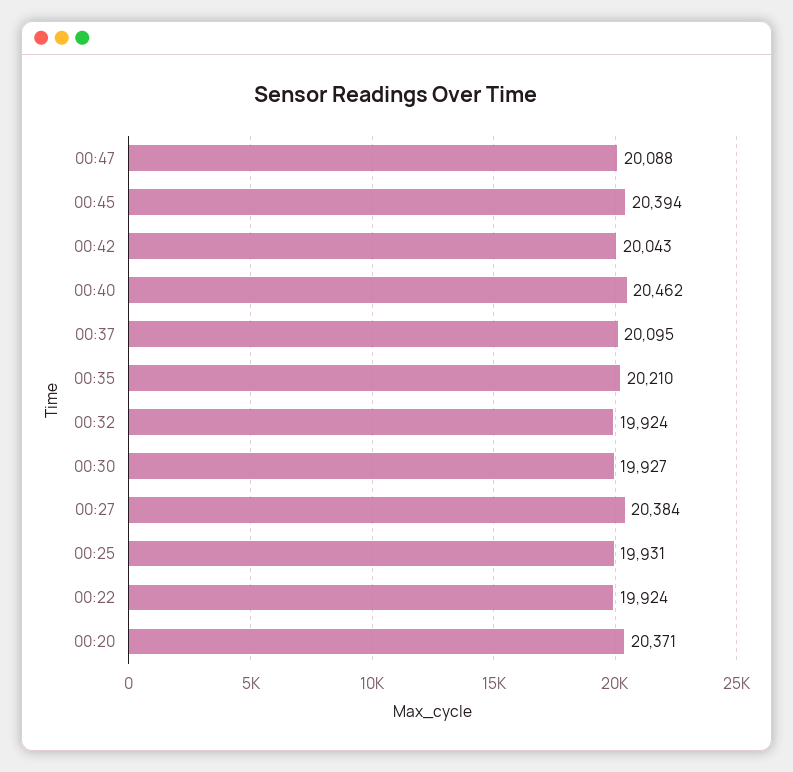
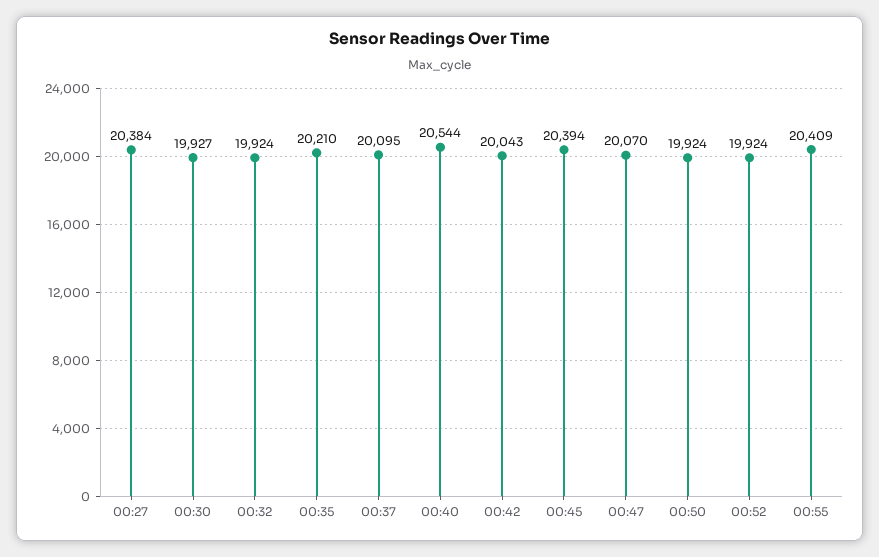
00:47: 20088 -> 20070
00:40: 20462 -> 20544
00:25: 19931 -> none
00:22: 19924 -> none
00:20: 20371 -> none
00:50: none -> 19924
00:52: none -> 19924
00:55: none -> 20409

